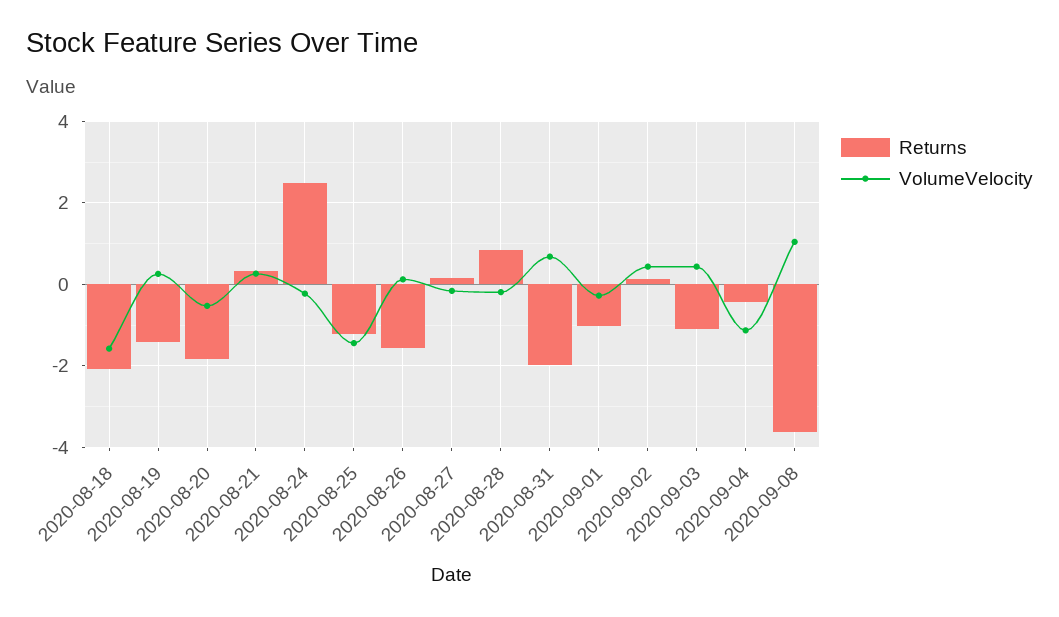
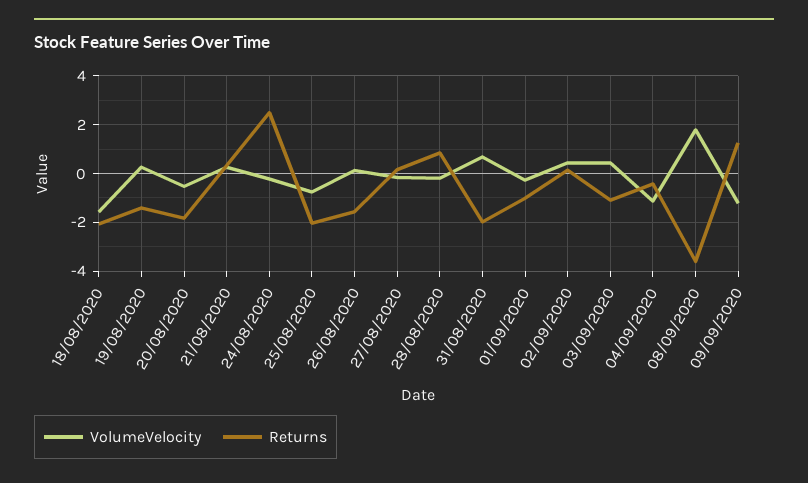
Returns, 2020-08-25: -1.2 -> -2
VolumeVelocity, 2020-08-25: -1.4 -> -0.75
VolumeVelocity, 2020-09-08: 1 -> 1.75
VolumeVelocity, 09/09/2020: none -> -1.25
Returns, 09/09/2020: none -> 1.25

